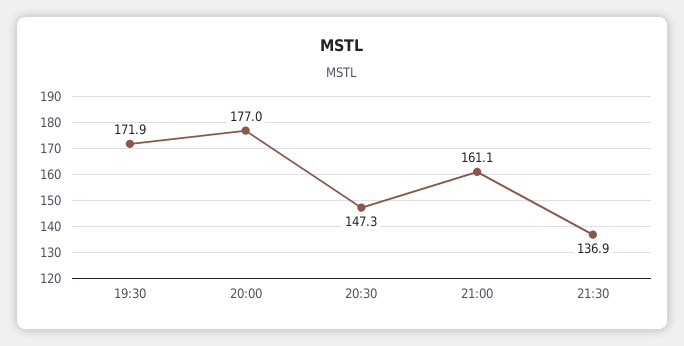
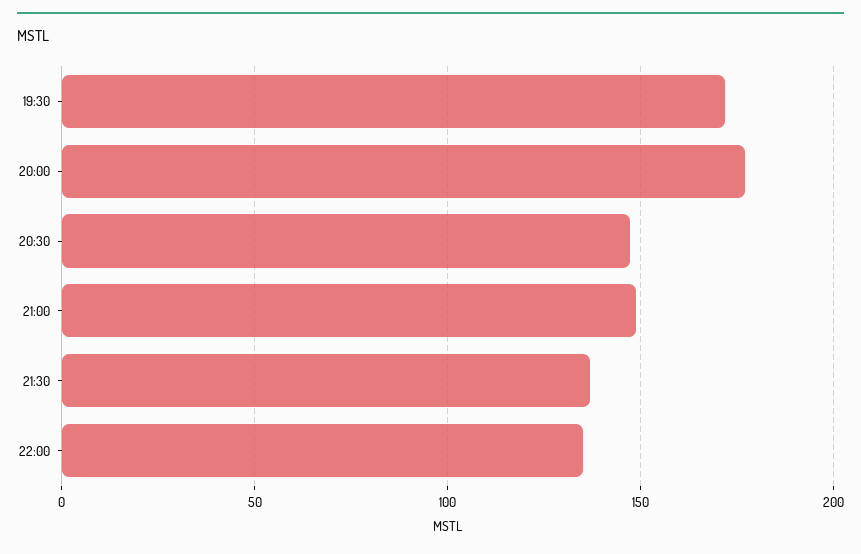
21:00: 161.1 -> 150
22:00: none -> 135

